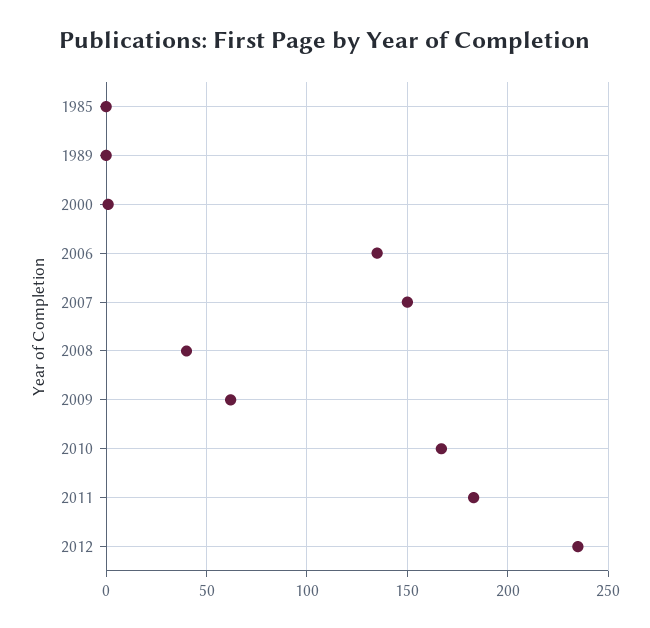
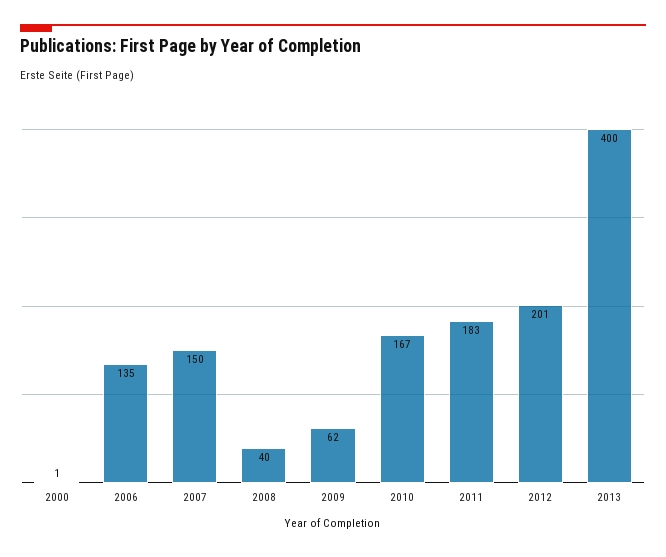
1985: 0 -> none
1989: 0 -> none
2012: 235 -> 201
2013: none -> 400

